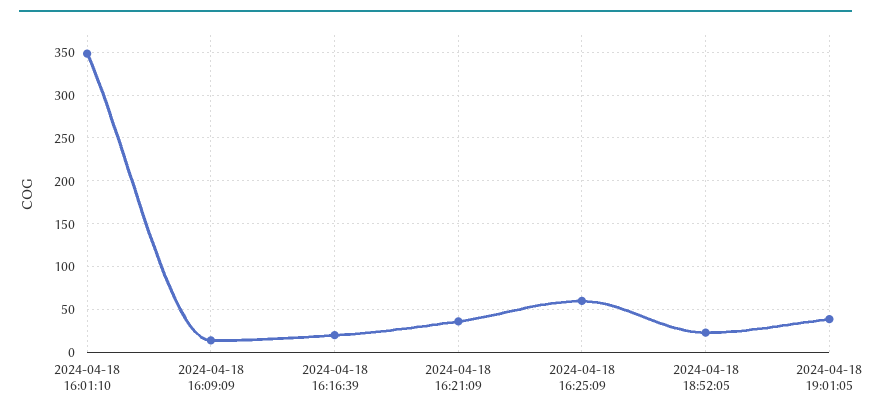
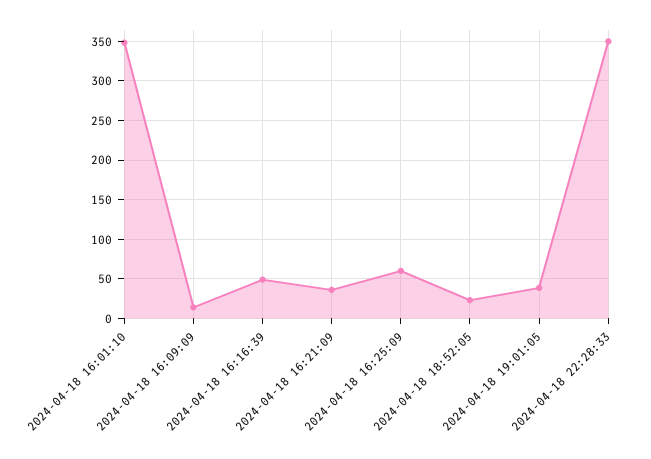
2024-04-18 16:16:39: 20 -> 50
2024-04-18 22:28:33: none -> 350

